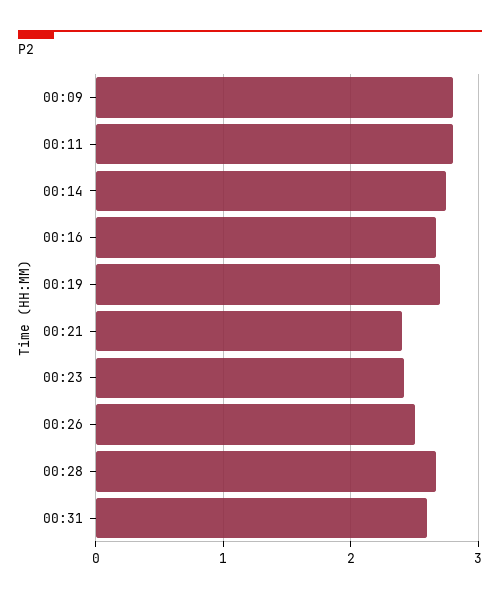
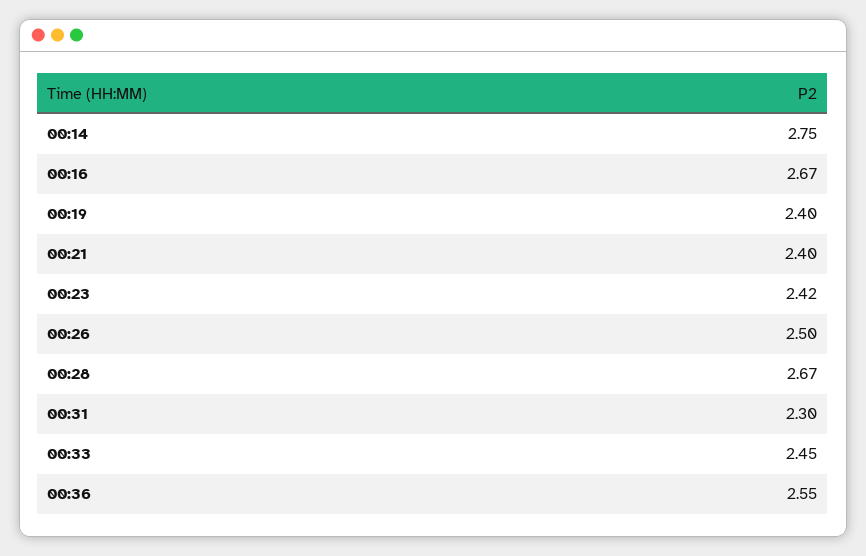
00:09: 2.8 -> none
00:11: 2.8 -> none
00:19: 2.7 -> 2.4
00:31: 2.6 -> 2.3
00:33: none -> 2.45
00:36: none -> 2.55

